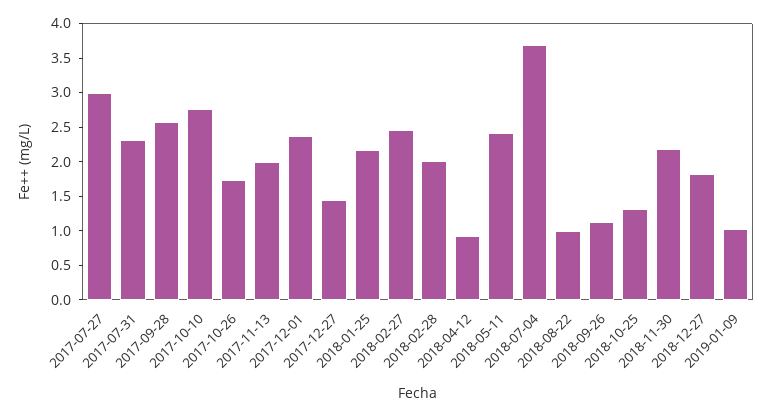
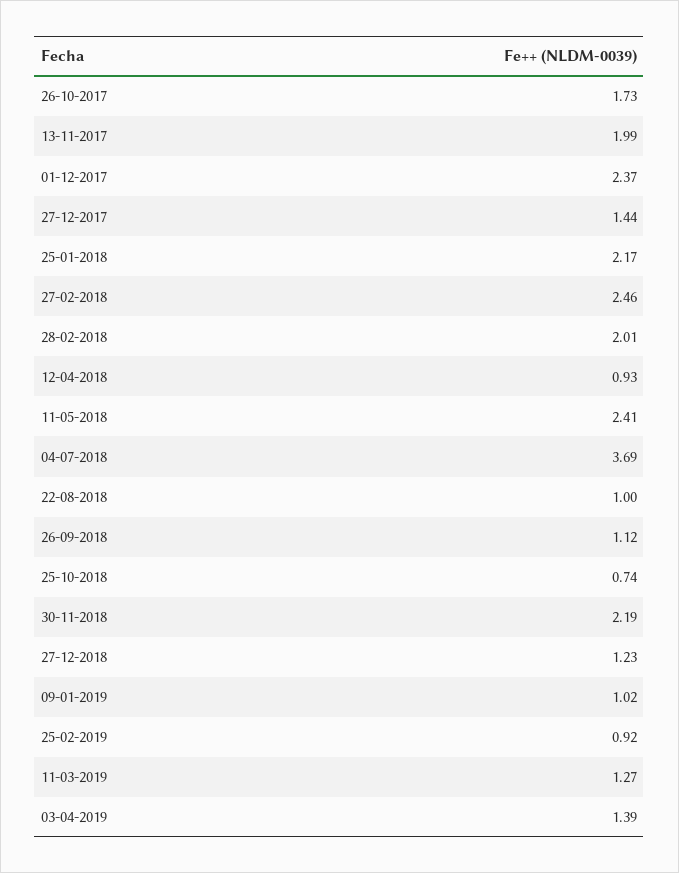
2017-07-27: 3 -> none
2017-07-31: 2.25 -> none
2017-09-28: 2.5 -> none
2017-10-10: 2.75 -> none
2018-10-25: 1.25 -> 0.74
2018-12-27: 1.75 -> 1.23
25-02-2019: none -> 0.92
11-03-2019: none -> 1.27
03-04-2019: none -> 1.39

